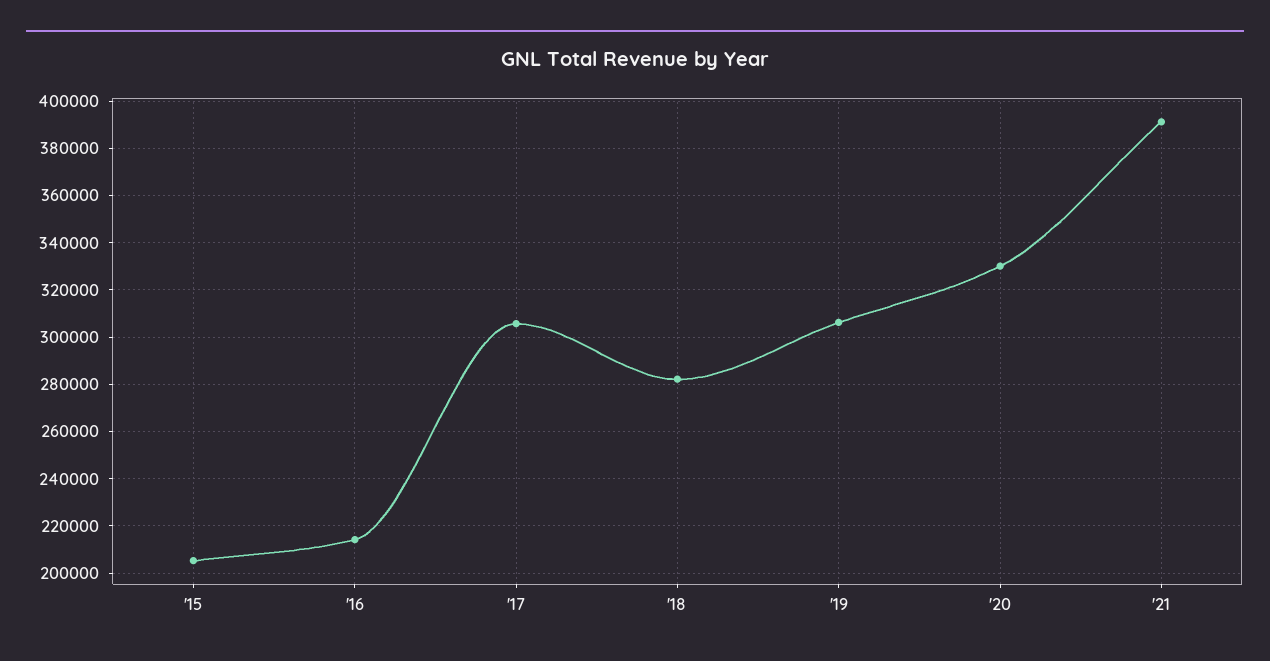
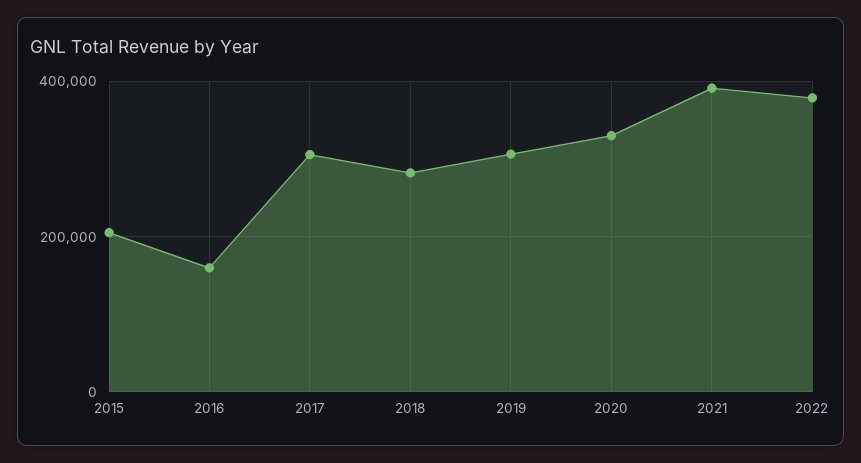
'16: 215000 -> 160000
2022: none -> 380000

